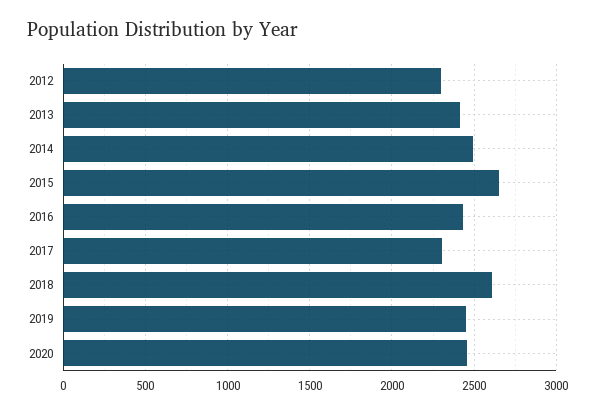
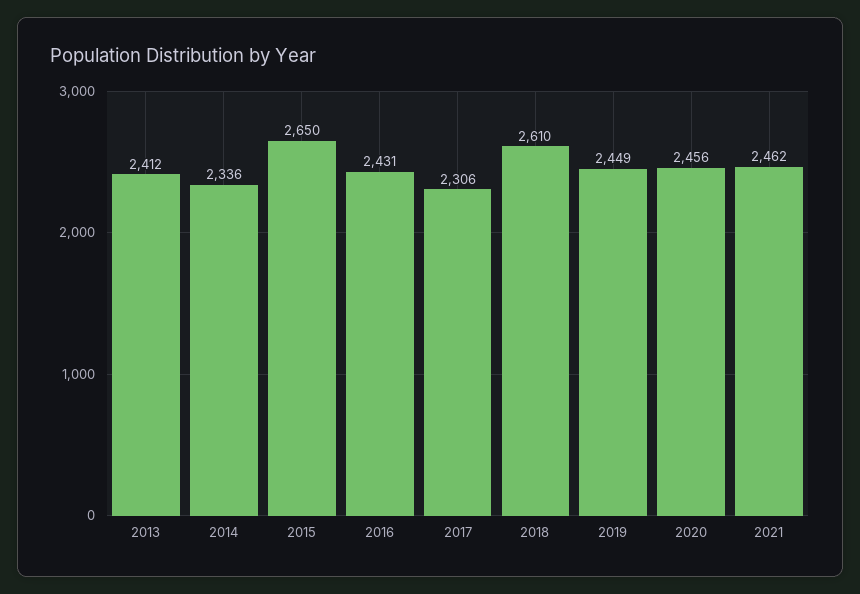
2012: 2300 -> none
2014: 2500 -> 2336
2021: none -> 2462

